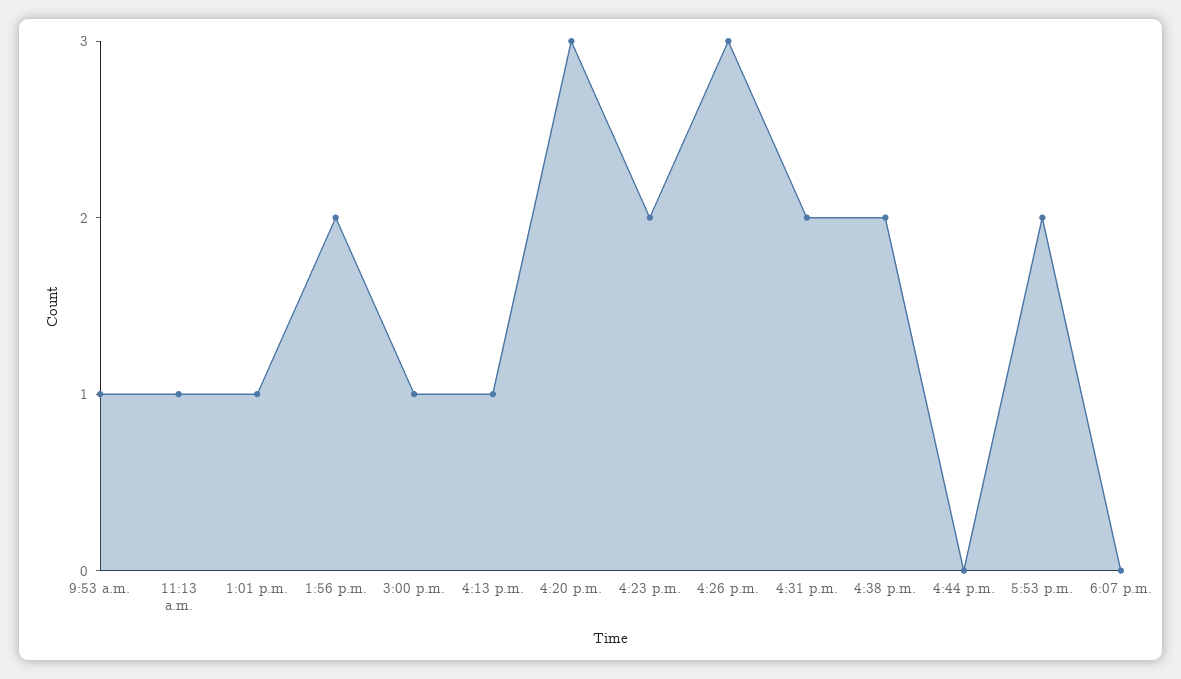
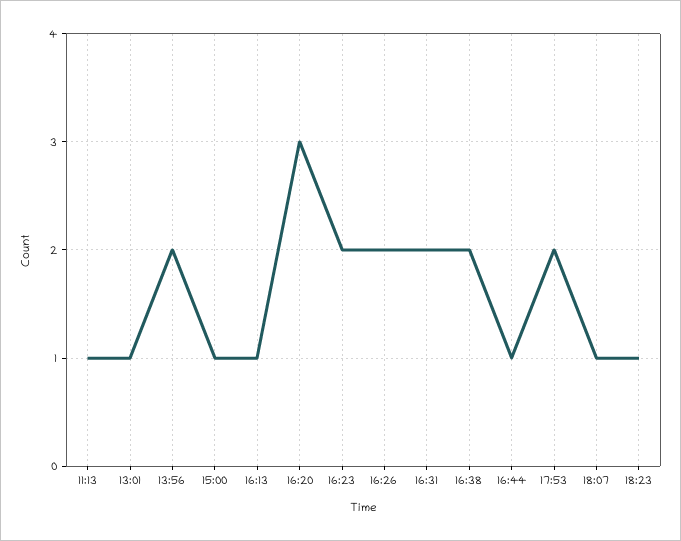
9:53 a.m.: 1 -> none
4:26 p.m.: 3 -> 2
4:44 p.m.: 0 -> 1
6:07 p.m.: 0 -> 1
18:23: none -> 1

